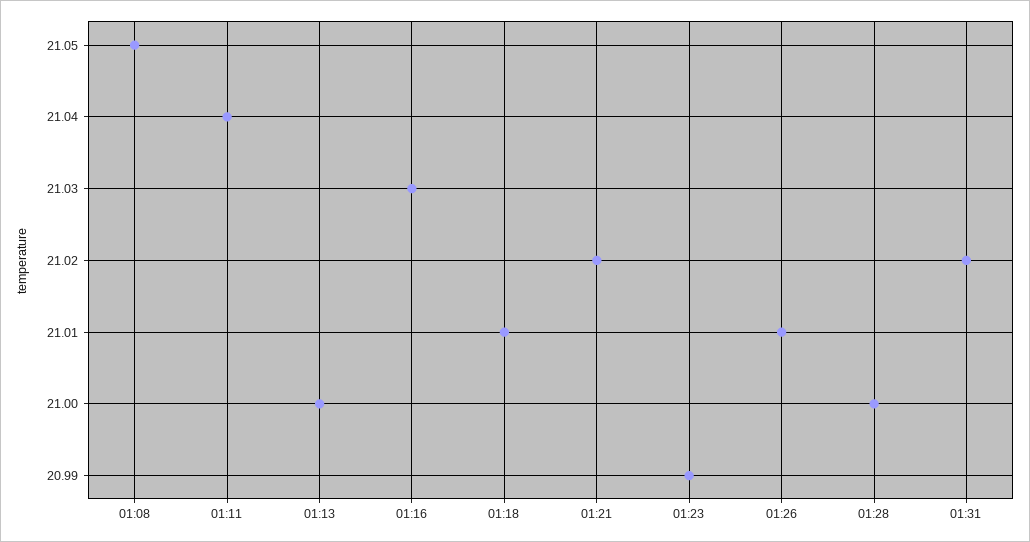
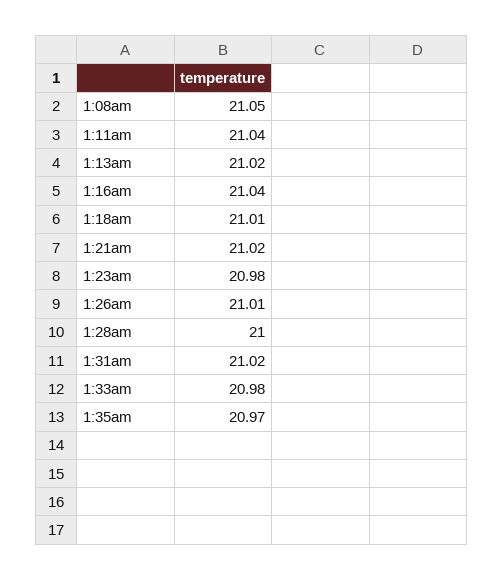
01:13: 21 -> 21.02
01:16: 21.03 -> 21.04
01:23: 20.99 -> 20.98
1:33am: none -> 20.98
1:35am: none -> 20.97

